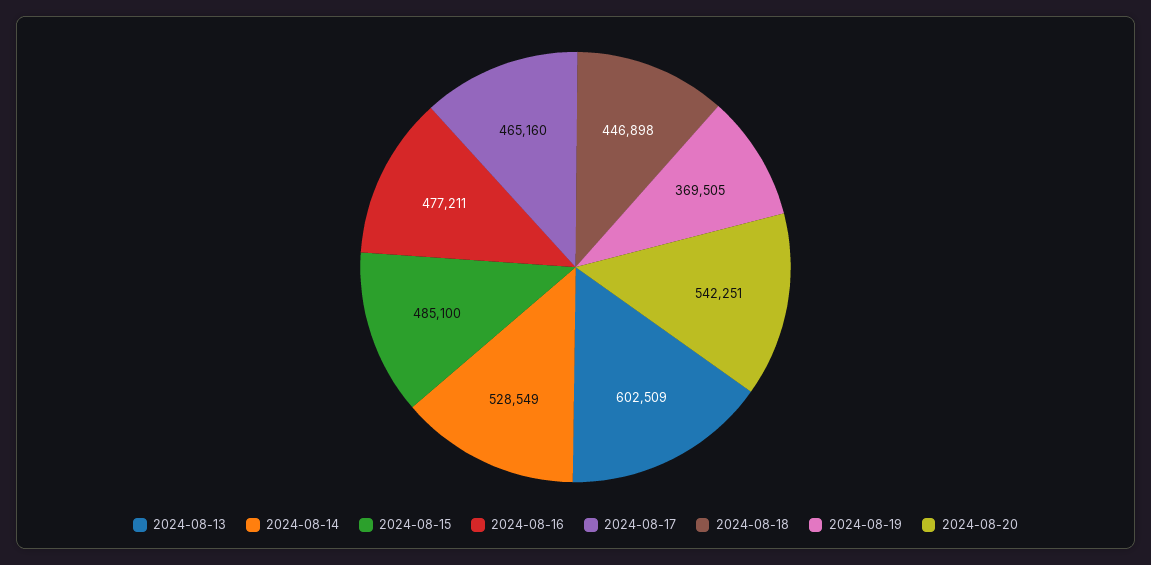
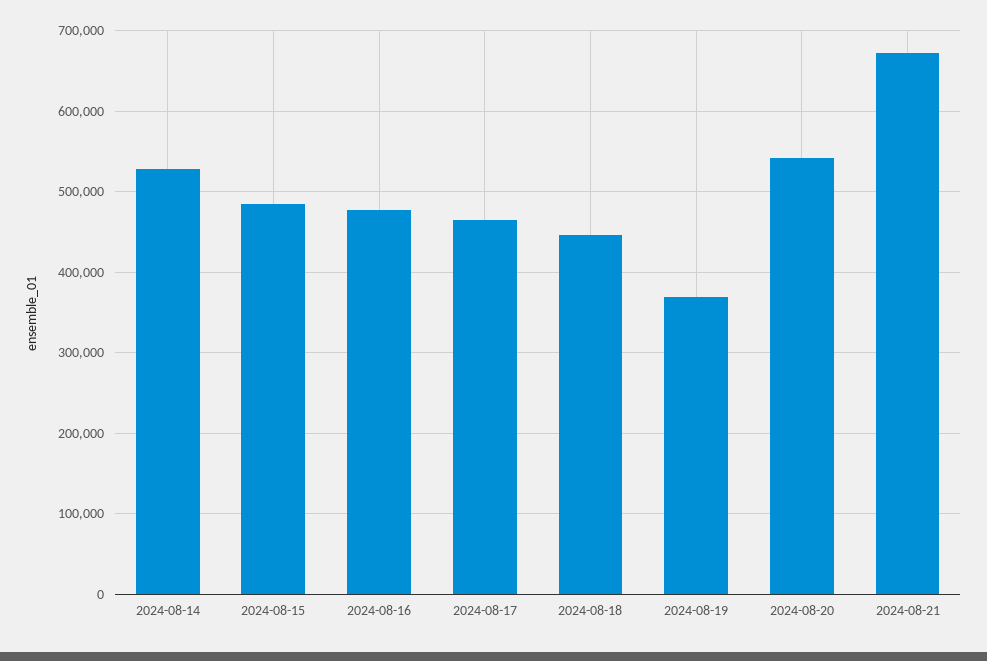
2024-08-13: 602509 -> none
2024-08-21: none -> 670000

